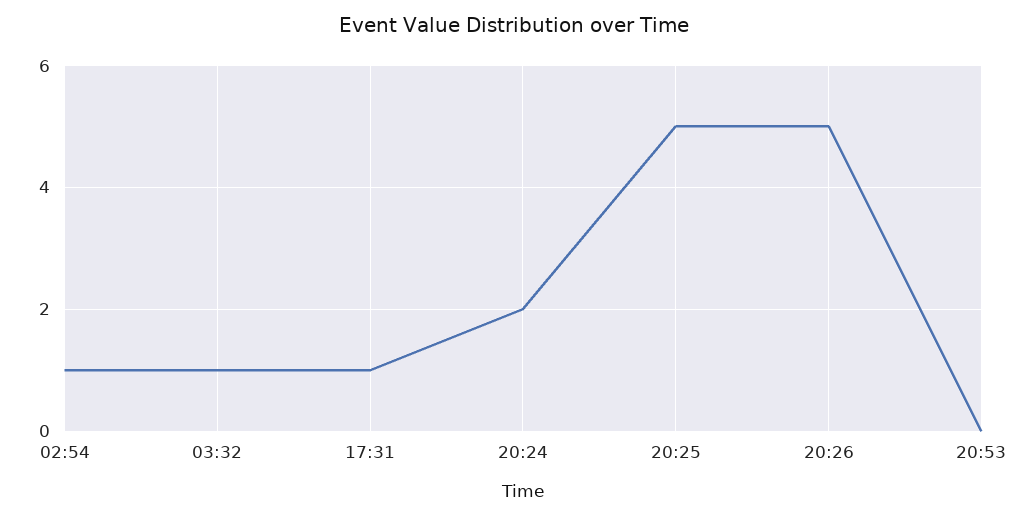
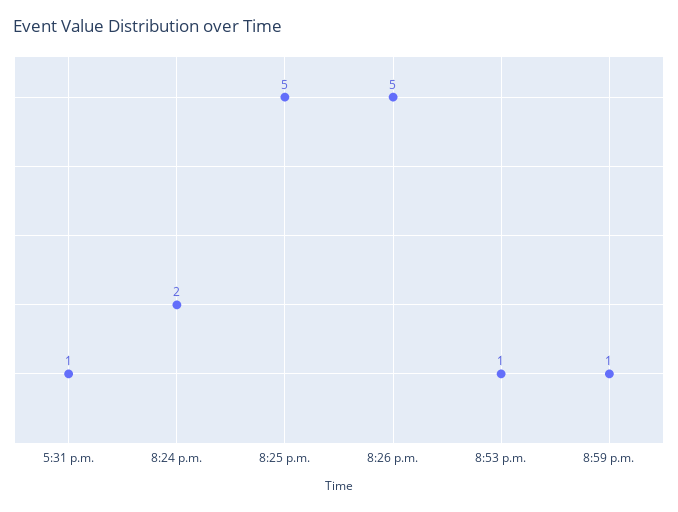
02:54: 1 -> none
03:32: 1 -> none
20:53: 0 -> 1
8:59 p.m.: none -> 1

